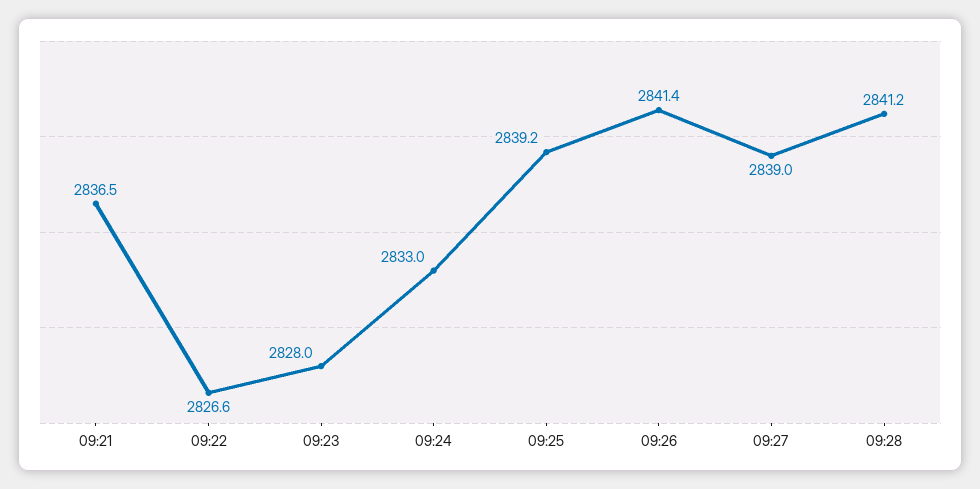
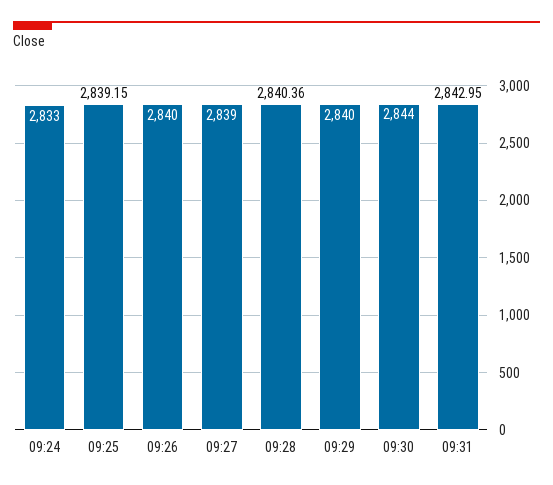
09:21: 2836.5 -> none
09:22: 2826.6 -> none
09:23: 2828 -> none
09:26: 2841.4 -> 2840
09:28: 2841.2 -> 2840.36
09:29: none -> 2840
09:30: none -> 2844
09:31: none -> 2842.95

